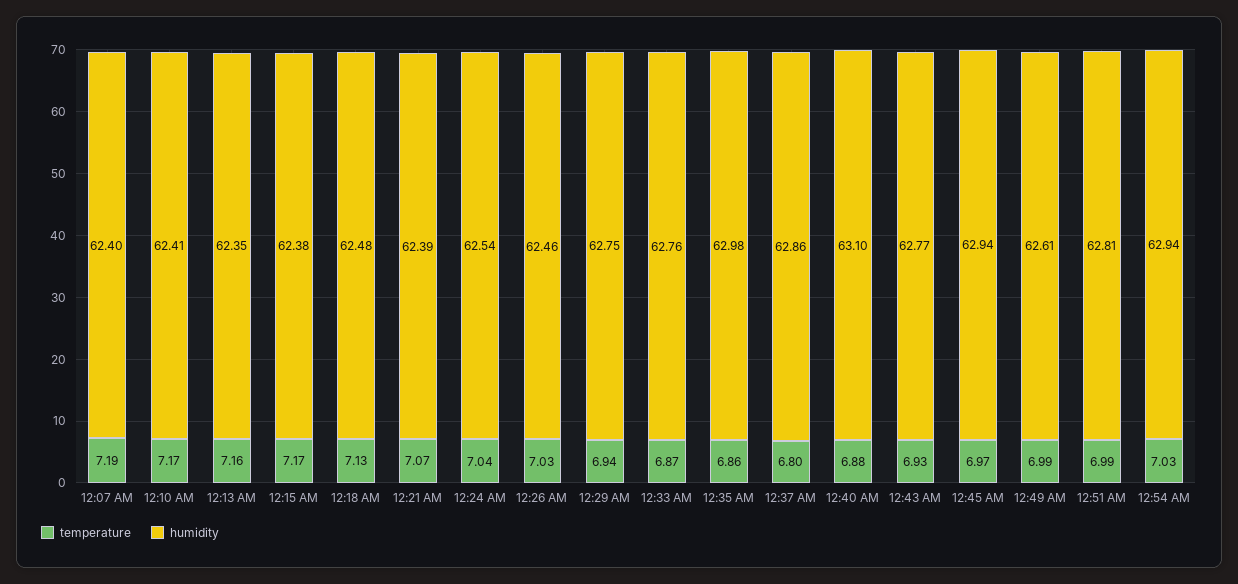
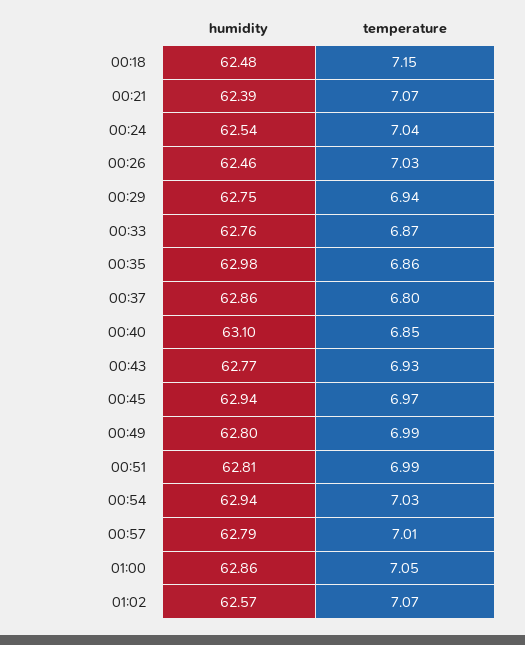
temperature, 12:07 AM: 7.19 -> none
humidity, 12:07 AM: 62.4 -> none
temperature, 12:10 AM: 7.17 -> none
humidity, 12:10 AM: 62.41 -> none
temperature, 12:13 AM: 7.16 -> none
humidity, 12:13 AM: 62.35 -> none
temperature, 12:15 AM: 7.17 -> none
humidity, 12:15 AM: 62.38 -> none
temperature, 12:18 AM: 7.13 -> 7.15
temperature, 12:40 AM: 6.88 -> 6.85
humidity, 12:49 AM: 62.61 -> 62.8
humidity, 00:57: none -> 62.79
temperature, 00:57: none -> 7.01
humidity, 01:00: none -> 62.86
temperature, 01:00: none -> 7.05
humidity, 01:02: none -> 62.57
temperature, 01:02: none -> 7.07

